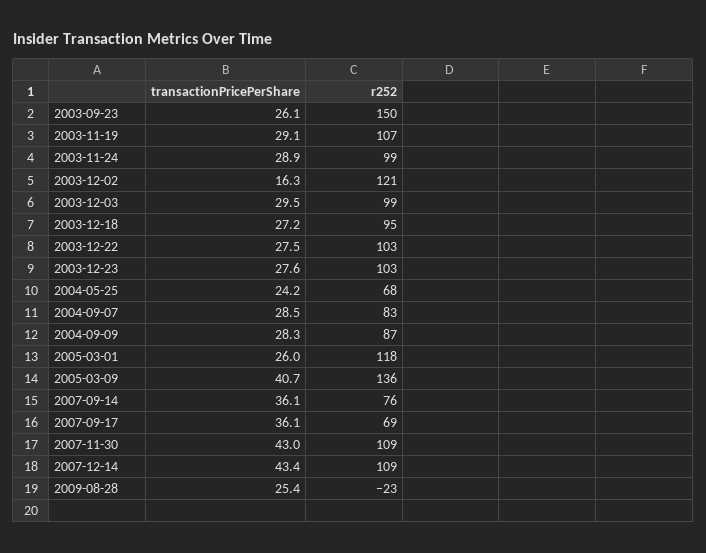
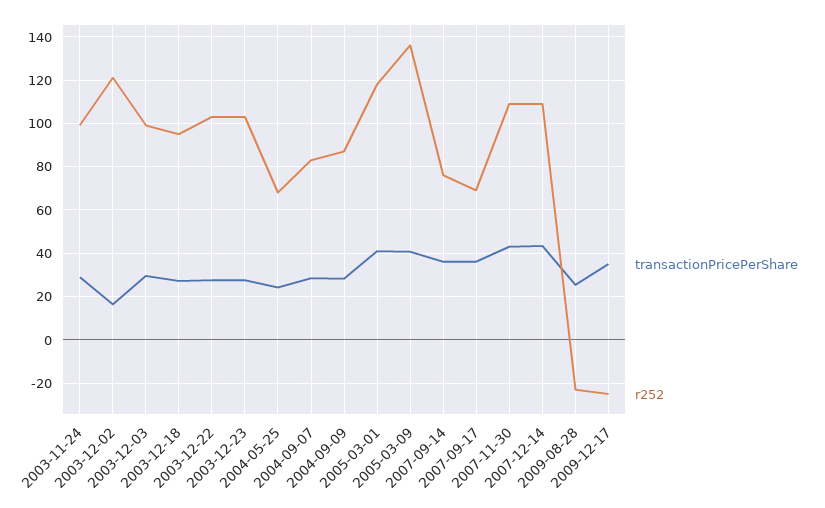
transactionPricePerShare, 2003-09-23: 26.1 -> none
r252, 2003-09-23: 150 -> none
transactionPricePerShare, 2003-11-19: 29.1 -> none
r252, 2003-11-19: 107 -> none
transactionPricePerShare, 2005-03-01: 26 -> 40
transactionPricePerShare, 2009-12-17: none -> 35
r252, 2009-12-17: none -> -25

